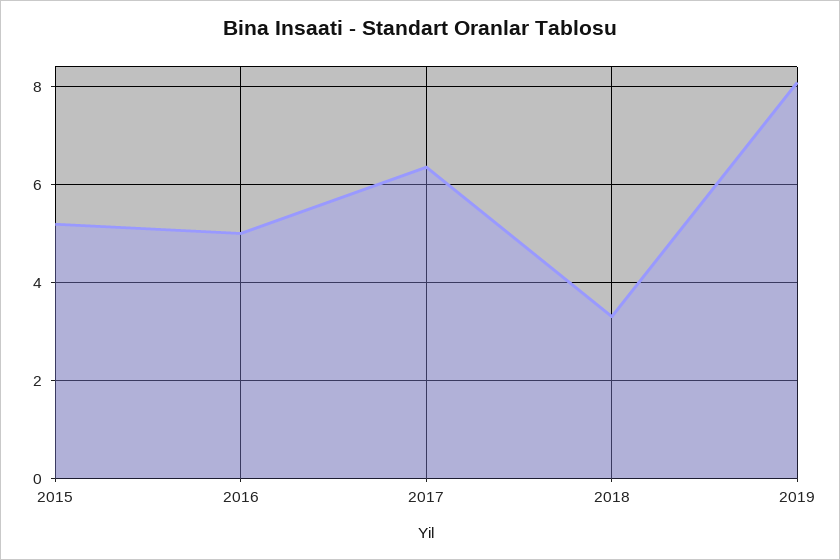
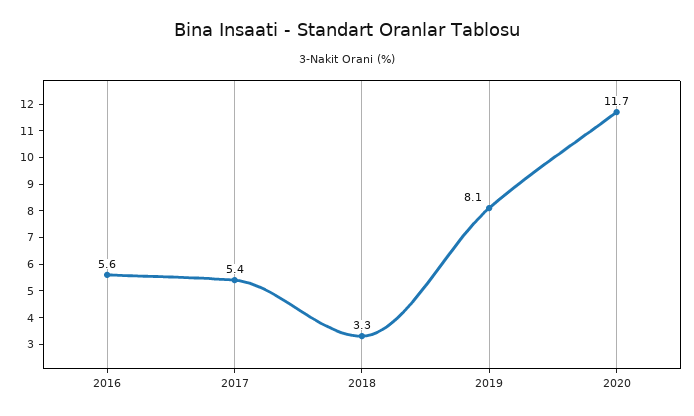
2015: 5.2 -> none
2016: 5 -> 5.6
2017: 6.4 -> 5.4
2020: none -> 11.7

